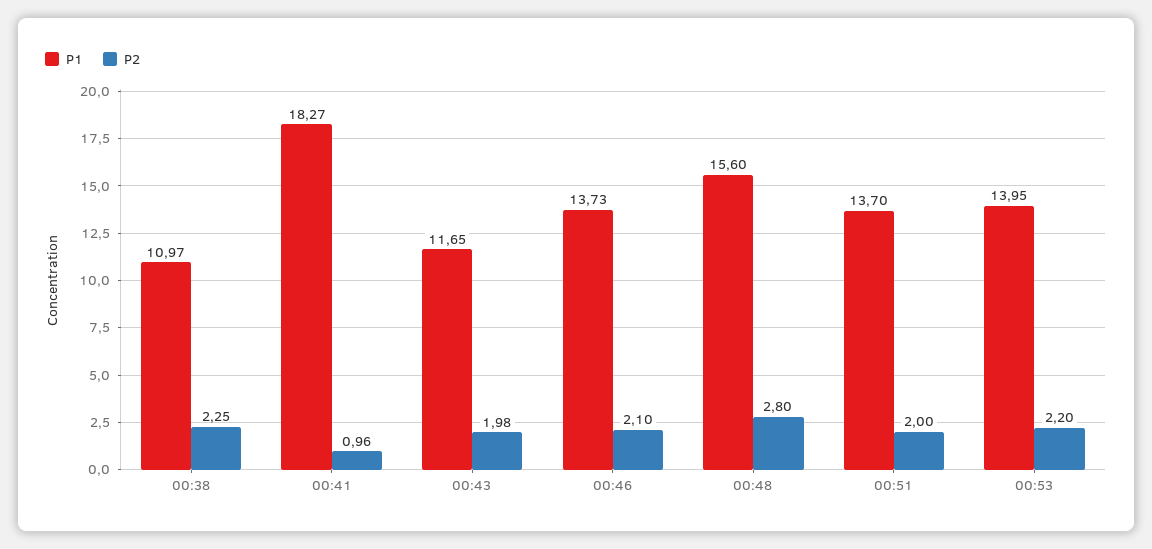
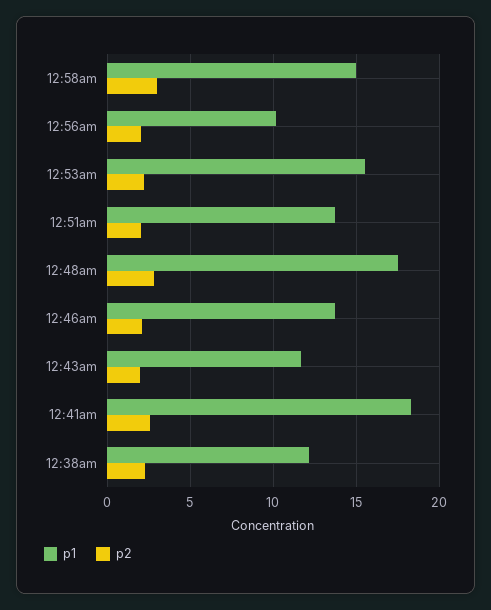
P1, 00:38: 10.97 -> 12
P2, 00:41: 0.96 -> 2.5
P1, 00:48: 15.6 -> 17.5
P1, 00:53: 13.95 -> 15.5
P1, 12:58am: none -> 15
P2, 12:58am: none -> 3
P1, 12:56am: none -> 10
P2, 12:56am: none -> 2

